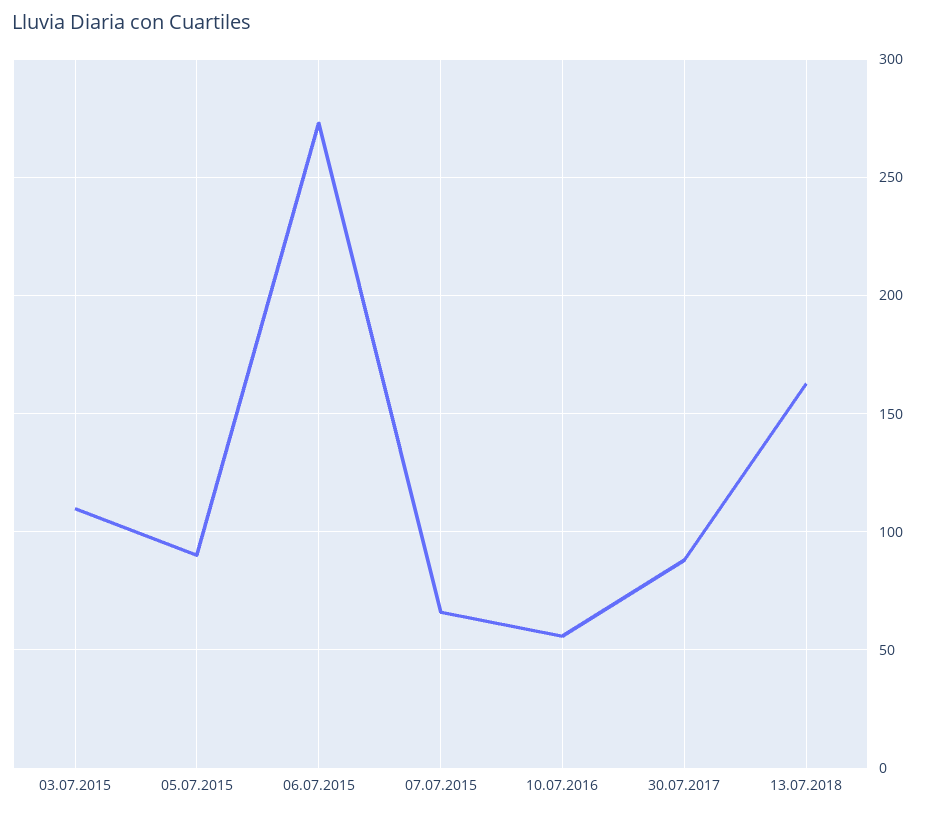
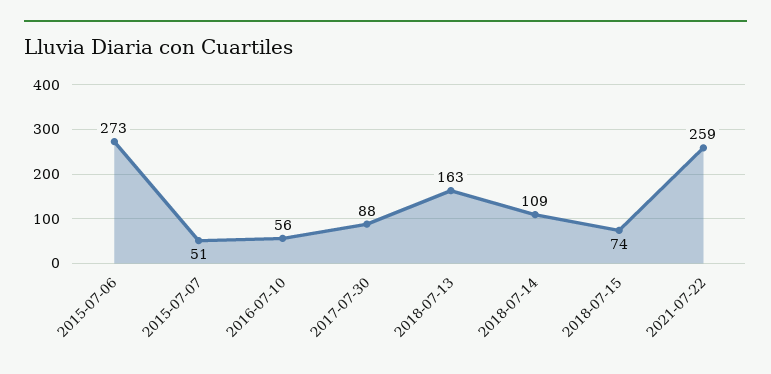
03.07.2015: 110 -> none
05.07.2015: 90 -> none
07.07.2015: 65 -> 51
2018-07-14: none -> 109
2018-07-15: none -> 74
2021-07-22: none -> 259

